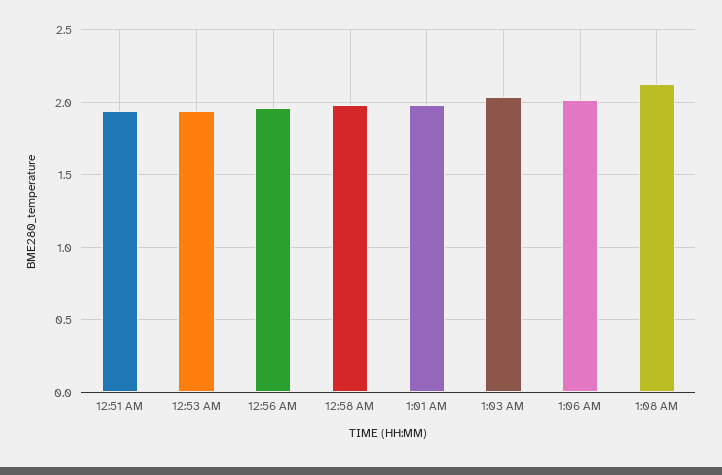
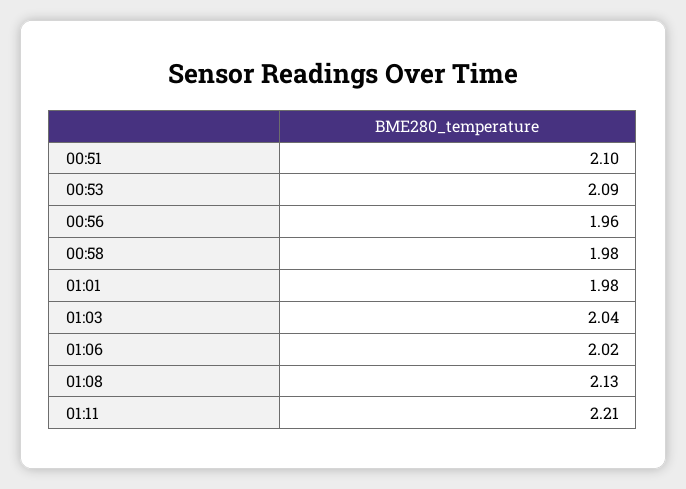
12:51 AM: 1.95 -> 2.1
12:53 AM: 1.95 -> 2.09
01:11: none -> 2.21

